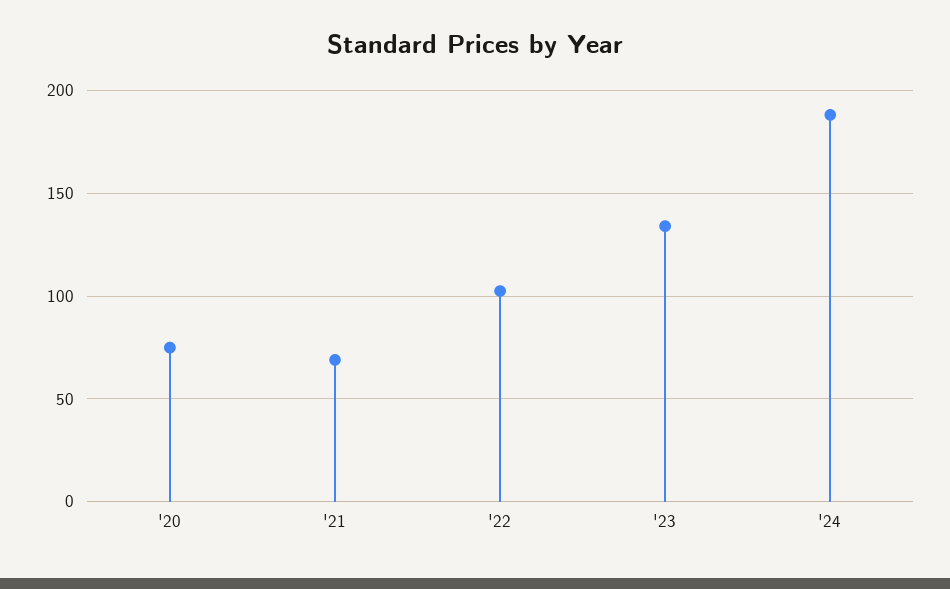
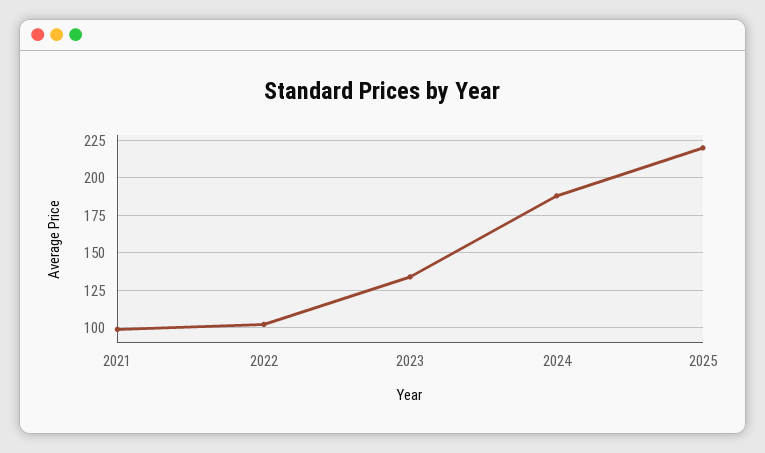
'20: 75 -> none
'21: 70 -> 100
2025: none -> 220

